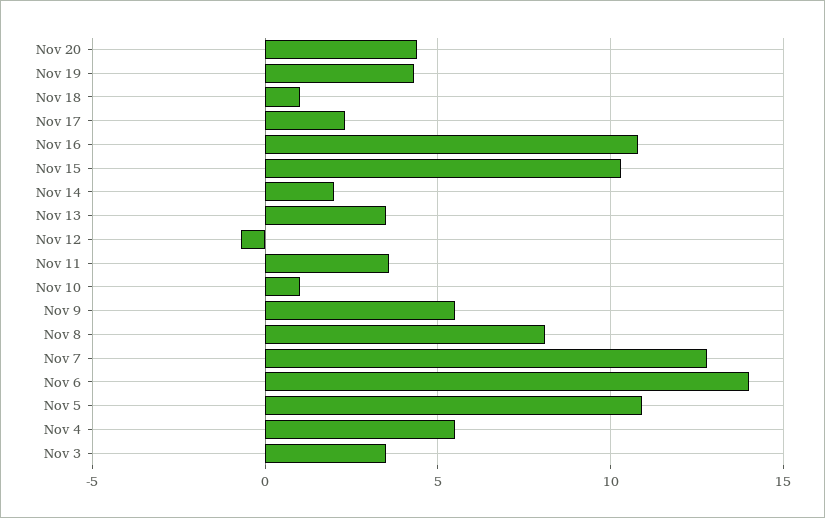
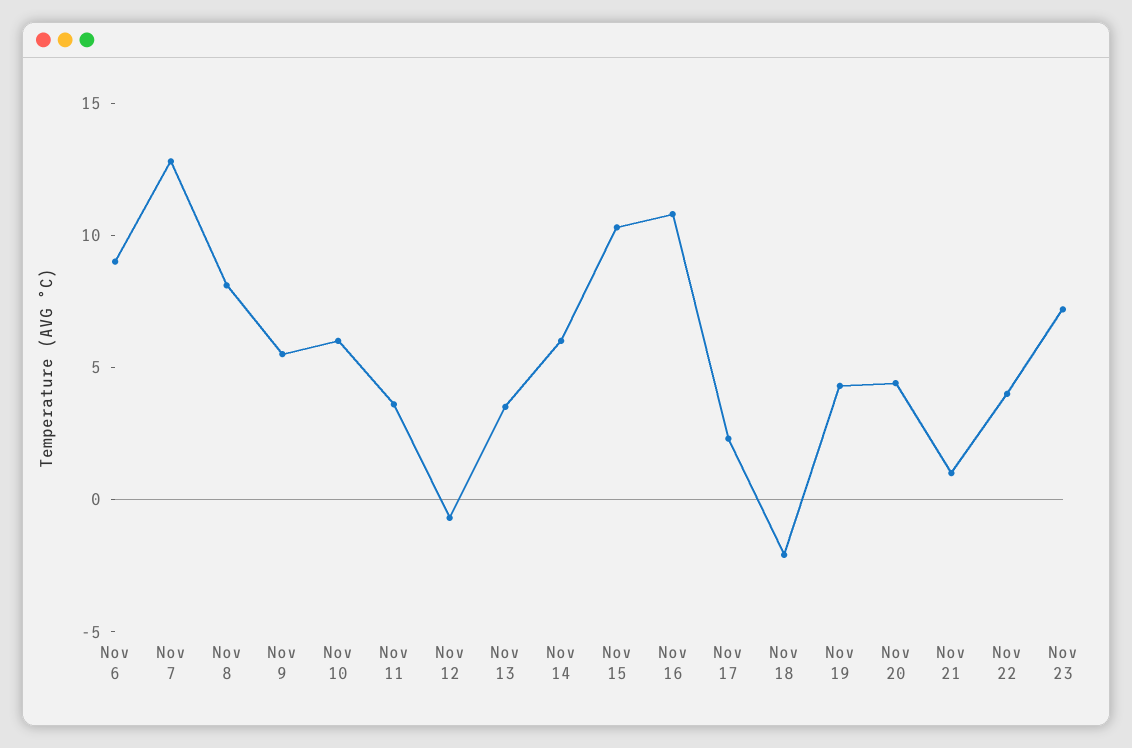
Nov 18: 1 -> -2
Nov 14: 2 -> 6
Nov 10: 1 -> 6
Nov 6: 14 -> 9
Nov 5: 11 -> none
Nov 4: 5.5 -> none
Nov 3: 3.5 -> none
Nov 21: none -> 1
Nov 22: none -> 4
Nov 23: none -> 7

